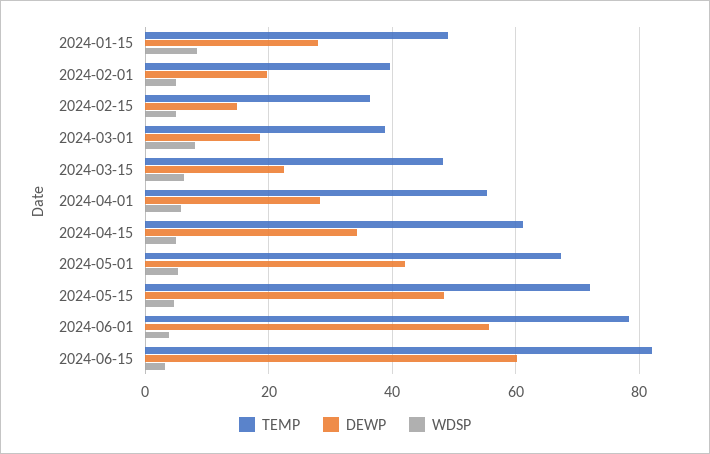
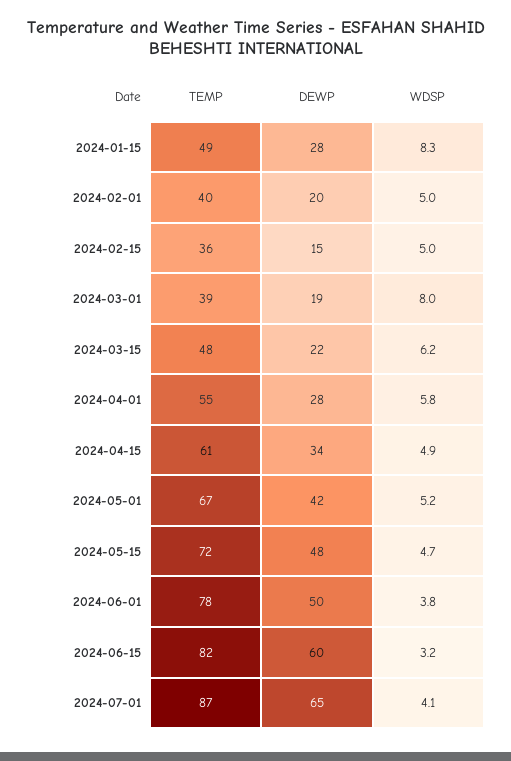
DEWP, 2024-06-01: 56 -> 50
TEMP, 2024-07-01: none -> 87
DEWP, 2024-07-01: none -> 65
WDSP, 2024-07-01: none -> 4.1

